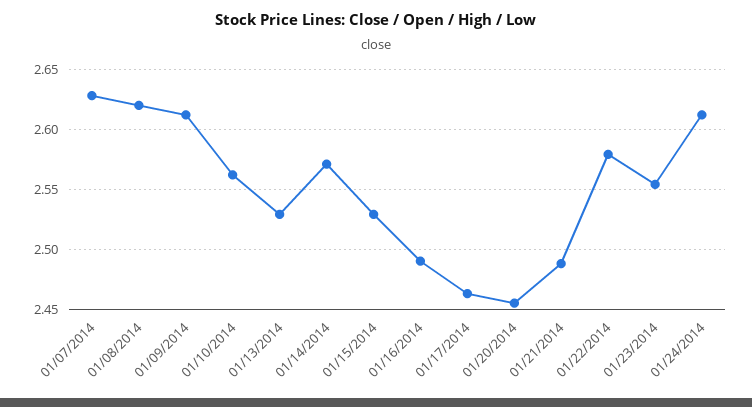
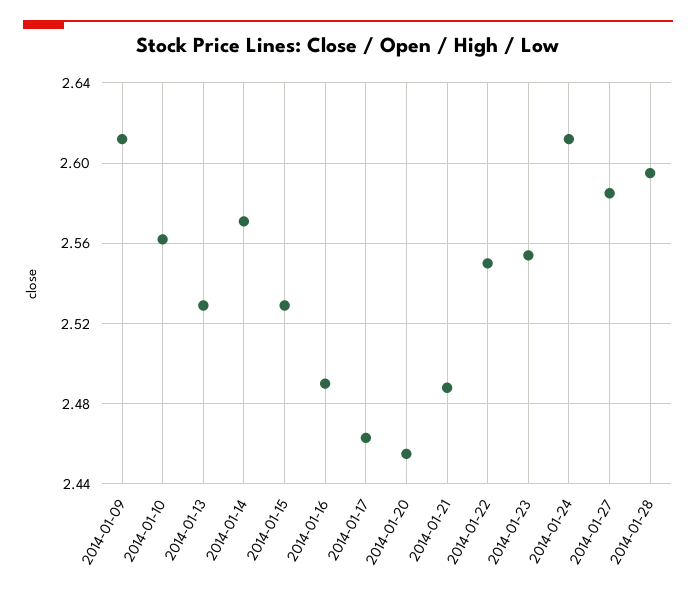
01/07/2014: 2.63 -> none
01/08/2014: 2.62 -> none
01/22/2014: 2.58 -> 2.55
2014-01-27: none -> 2.585
2014-01-28: none -> 2.595

